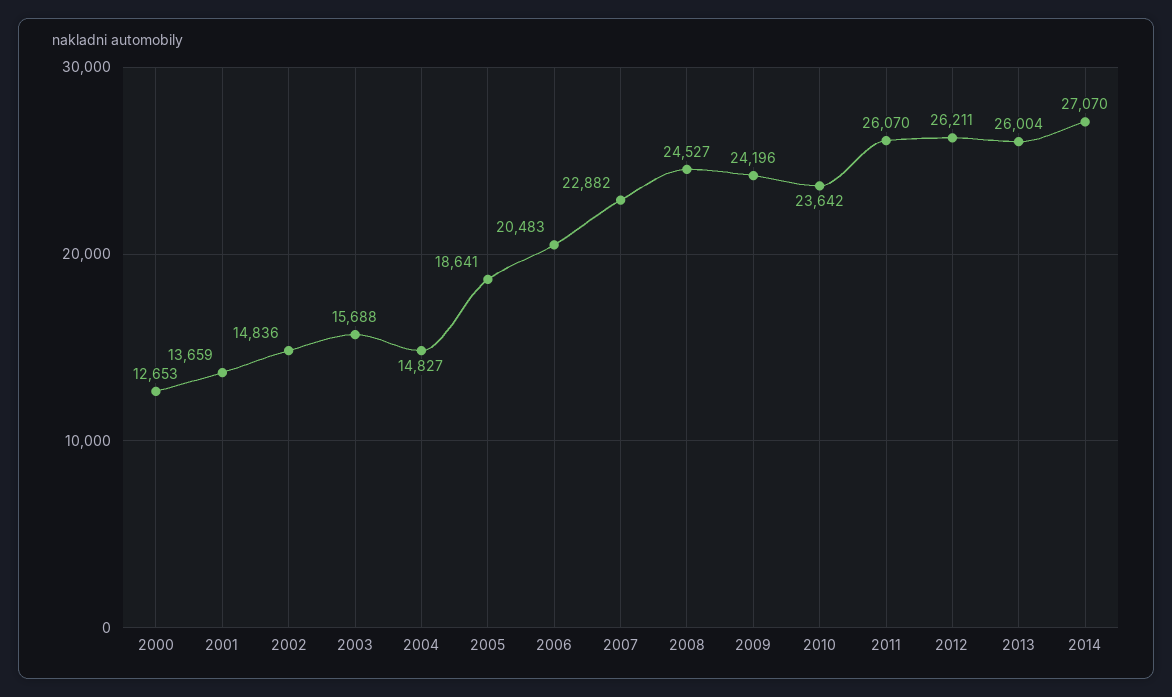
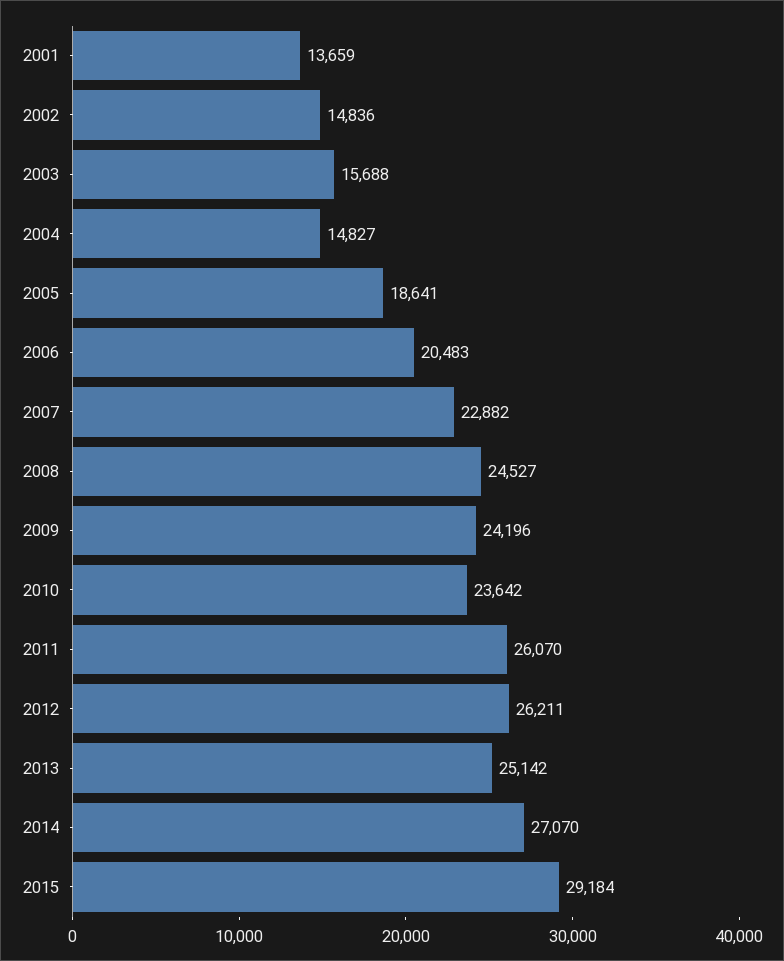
2000: 12653 -> none
2013: 26004 -> 25142
2015: none -> 29184

